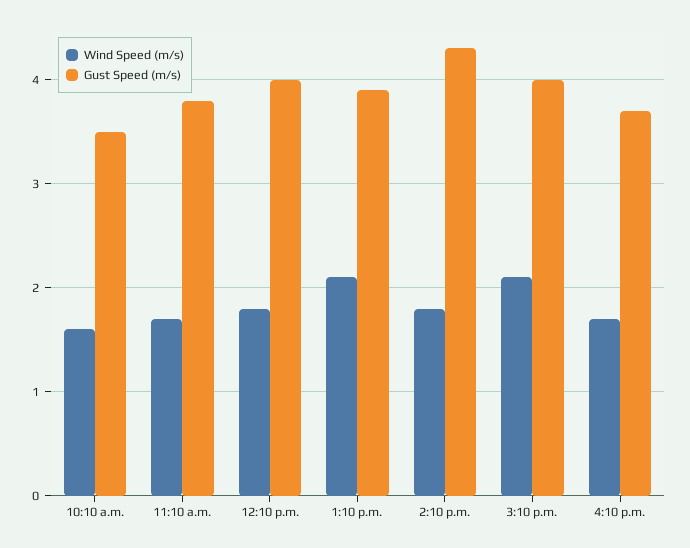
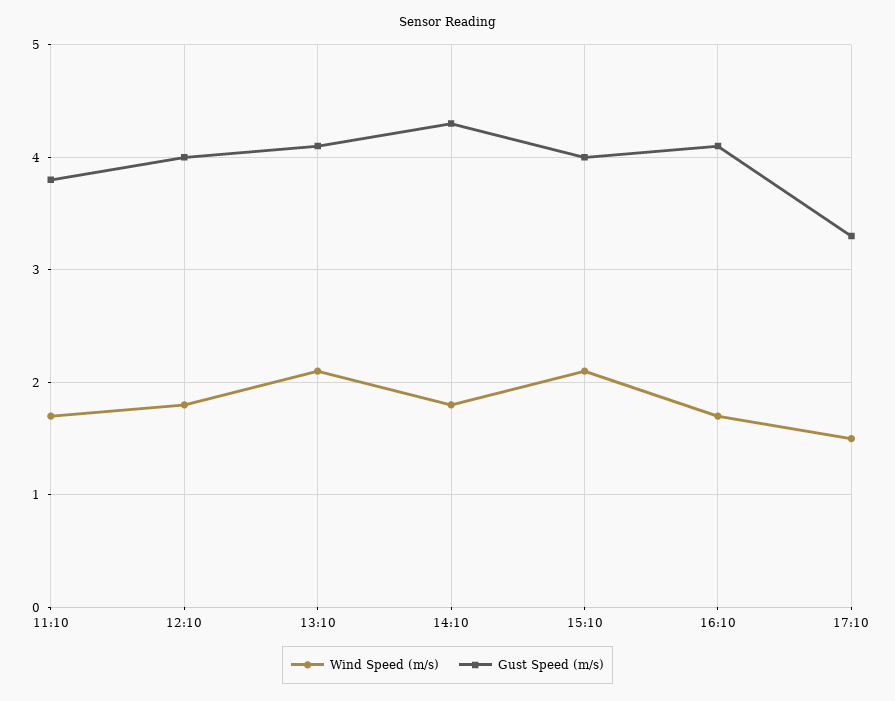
Wind Speed (m/s), 10:10 a.m.: 1.6 -> none
Gust Speed (m/s), 10:10 a.m.: 3.5 -> none
Gust Speed (m/s), 1:10 p.m.: 3.9 -> 4.1
Gust Speed (m/s), 4:10 p.m.: 3.7 -> 4.1
Wind Speed (m/s), 17:10: none -> 1.5
Gust Speed (m/s), 17:10: none -> 3.3

